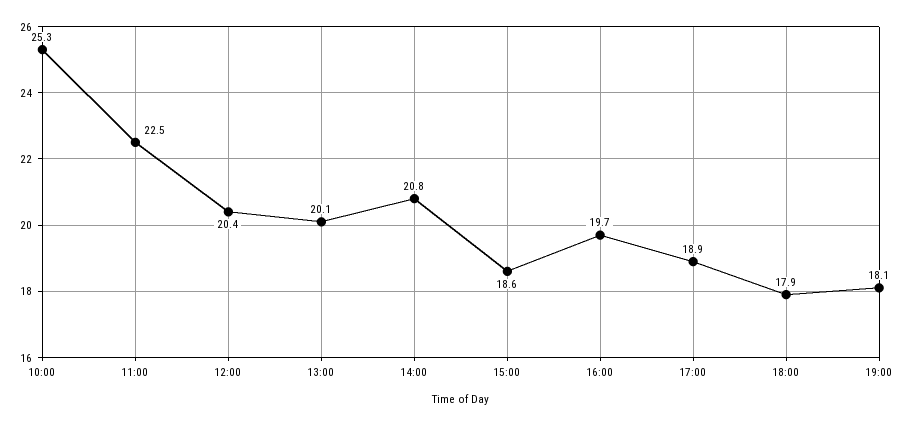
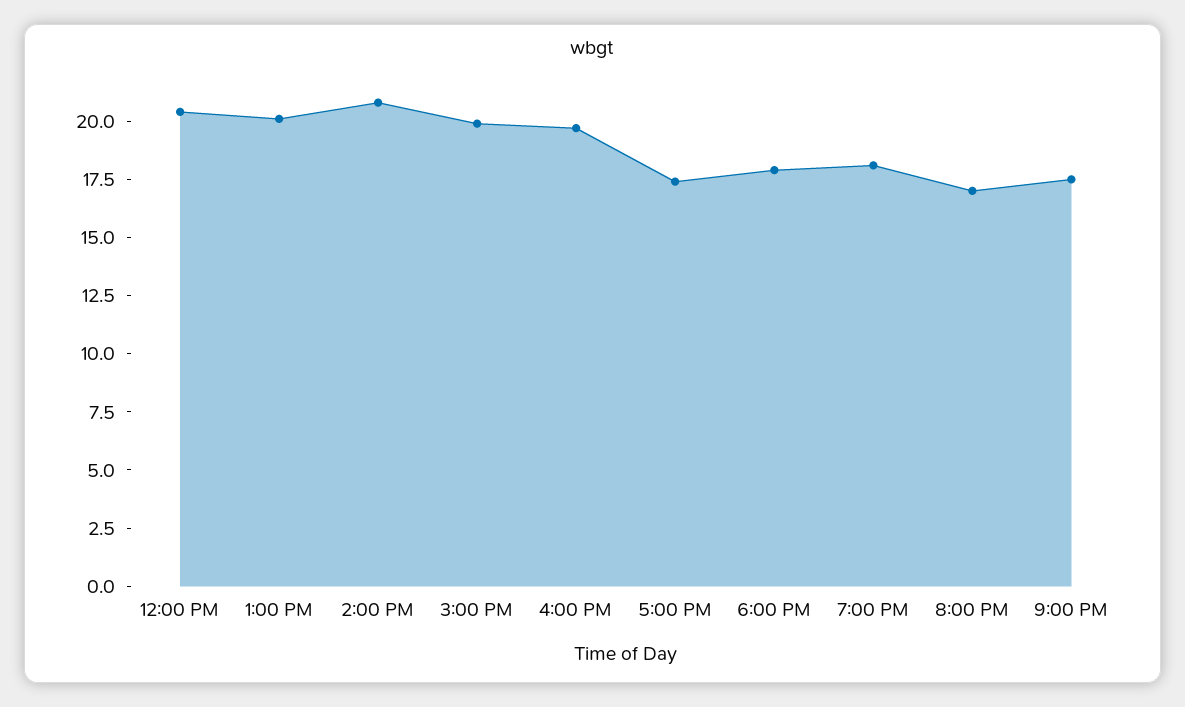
10:00: 25.3 -> none
11:00: 22.5 -> none
15:00: 18.6 -> 20
17:00: 18.9 -> 17.5
8:00 PM: none -> 17
9:00 PM: none -> 17.5

